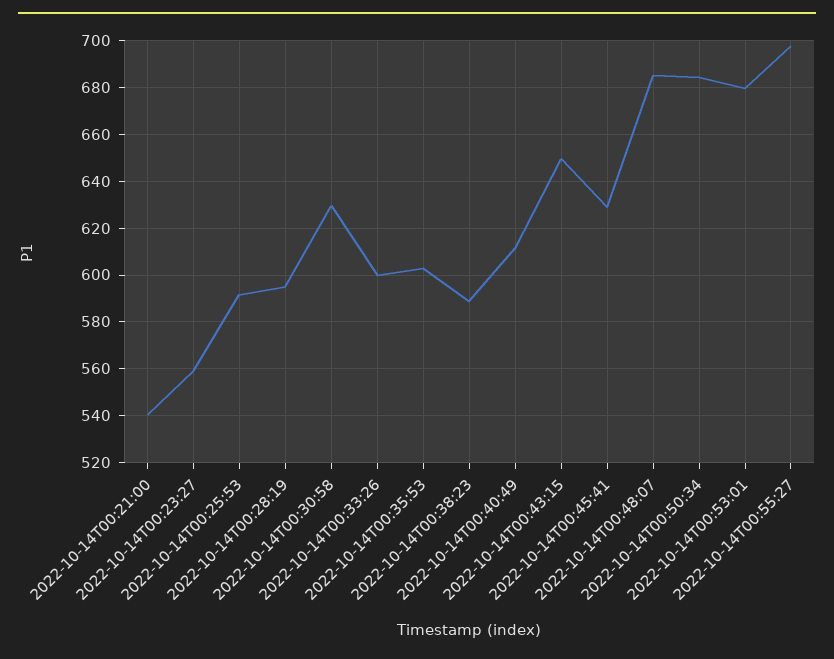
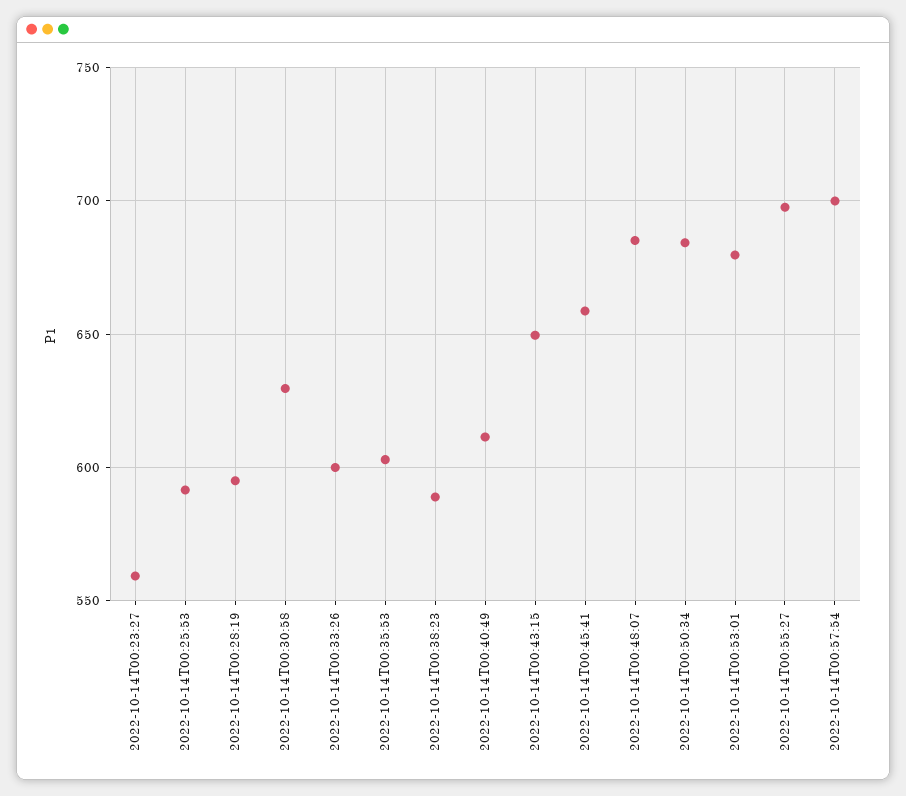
2022-10-14T00:21:00: 540 -> none
2022-10-14T00:45:41: 630 -> 660
2022-10-14T00:57:54: none -> 700

